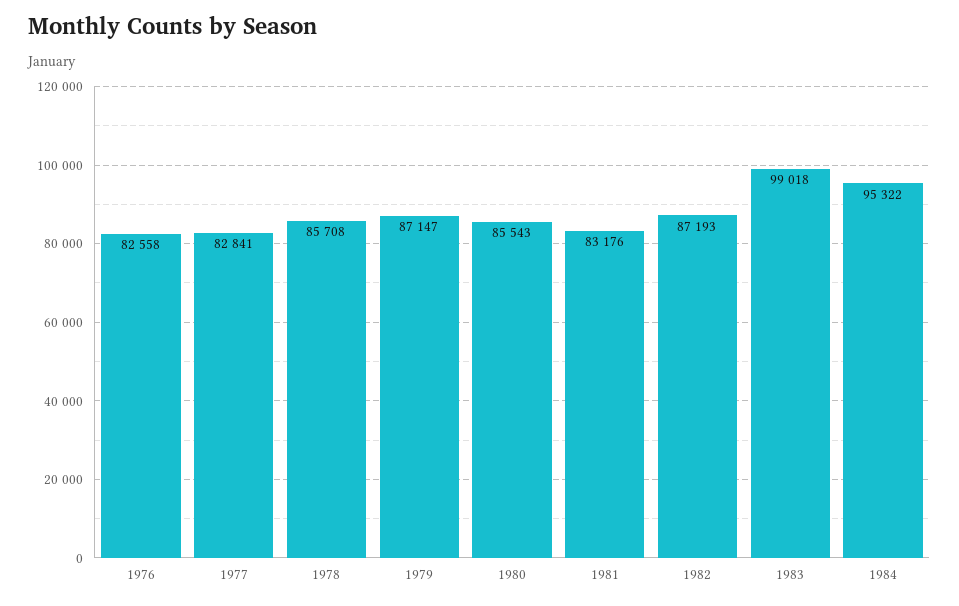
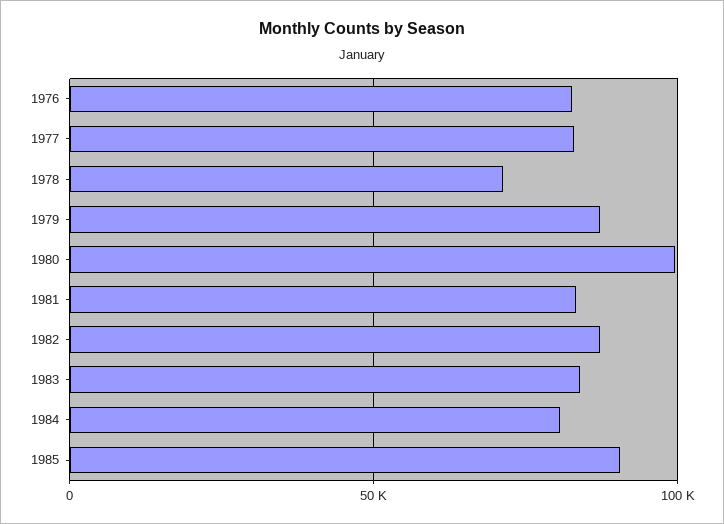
1978: 85708 -> 70000
1980: 85543 -> 100000
1983: 99018 -> 85000
1984: 95322 -> 80000
1985: none -> 90000

